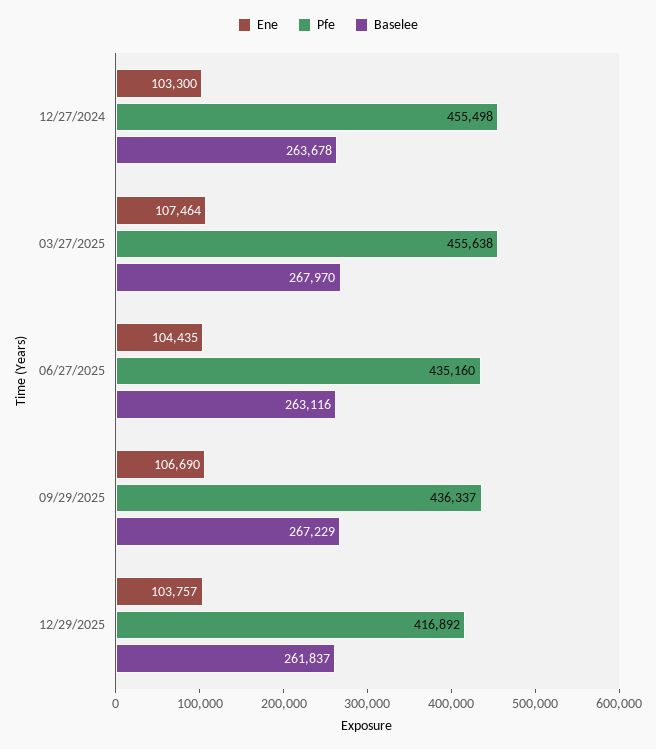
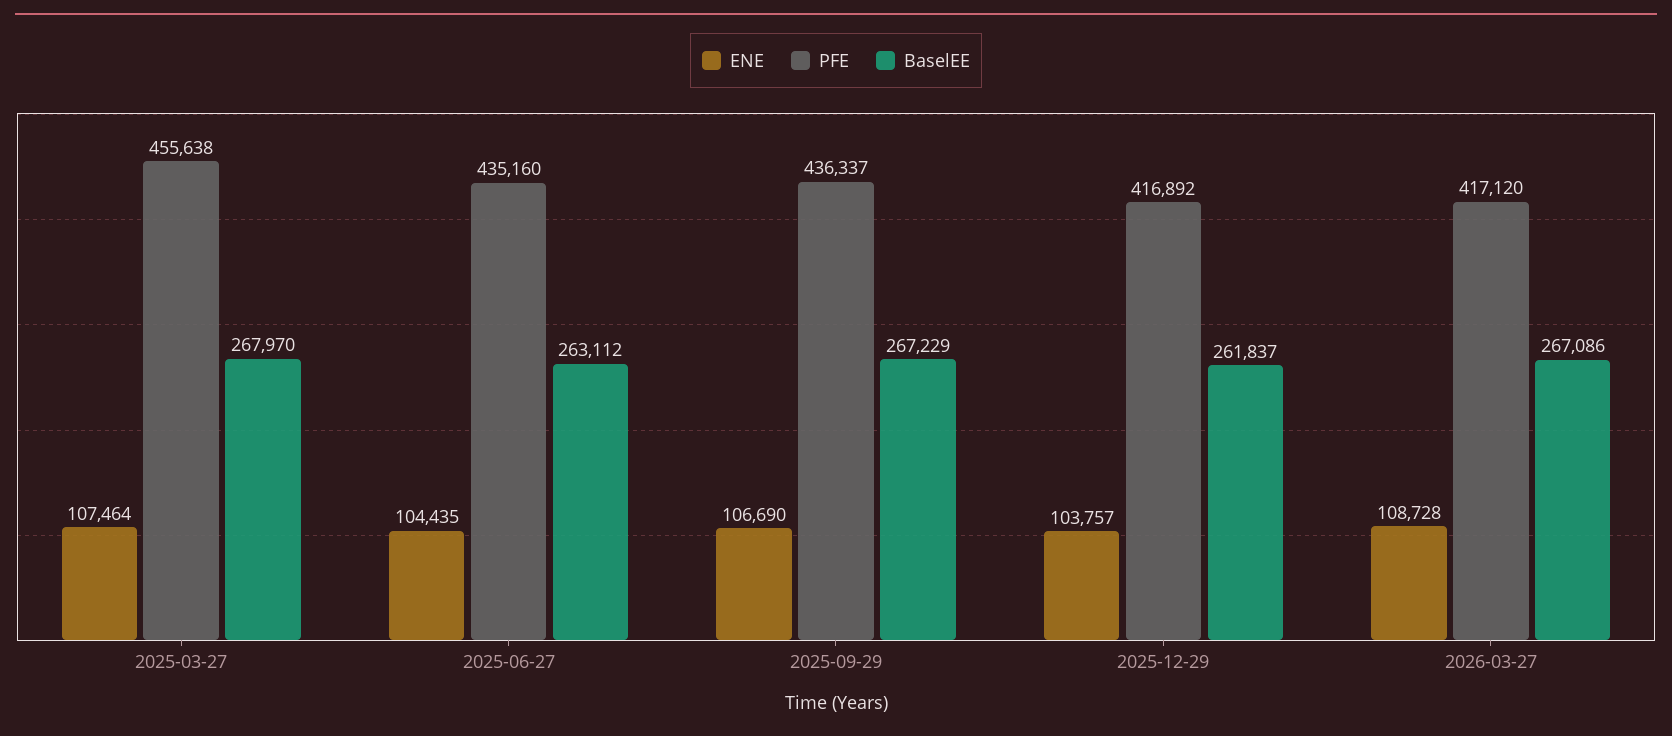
Ene, 12/27/2024: 103300 -> none
Pfe, 12/27/2024: 455498 -> none
Baselee, 12/27/2024: 263678 -> none
Baselee, 06/27/2025: 263116 -> 263112
Ene, 2026-03-27: none -> 108728
Pfe, 2026-03-27: none -> 417120
Baselee, 2026-03-27: none -> 267086

